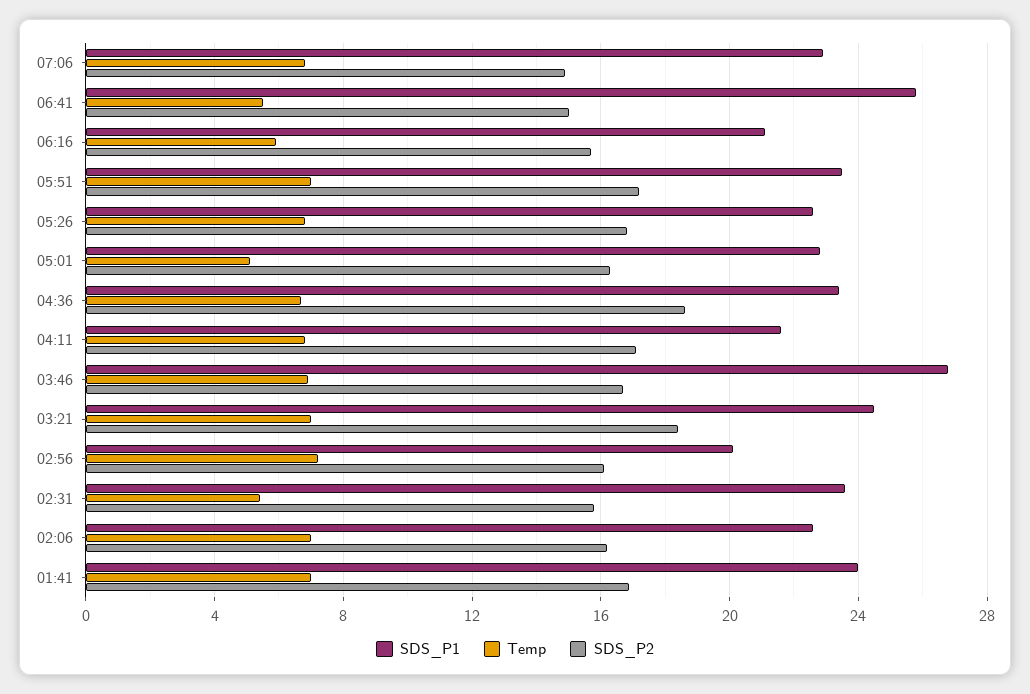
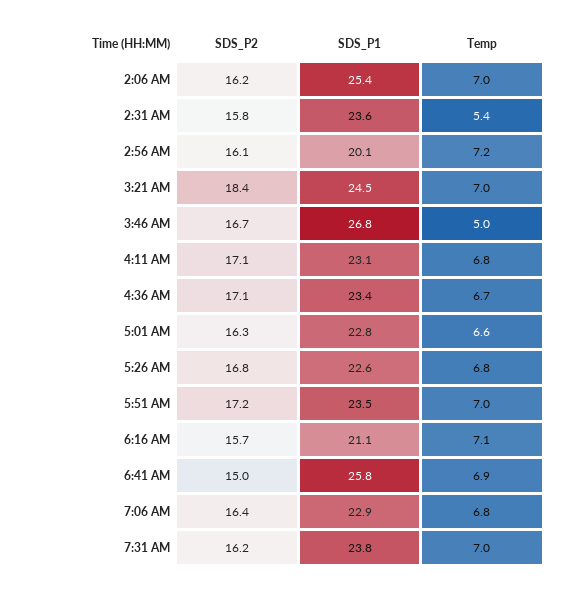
SDS_P2, 07:06: 15 -> 16.4
Temp, 06:41: 5.5 -> 6.9
Temp, 06:16: 6 -> 7.1
Temp, 05:01: 5 -> 6.6
SDS_P2, 04:36: 18.5 -> 17.1
SDS_P1, 04:11: 21.5 -> 23.1
Temp, 03:46: 7 -> 5
SDS_P1, 02:06: 22.5 -> 25.4
SDS_P1, 01:41: 24 -> none
Temp, 01:41: 7 -> none
SDS_P2, 01:41: 17 -> none
SDS_P2, 7:31 AM: none -> 16.2
SDS_P1, 7:31 AM: none -> 23.8
Temp, 7:31 AM: none -> 7

